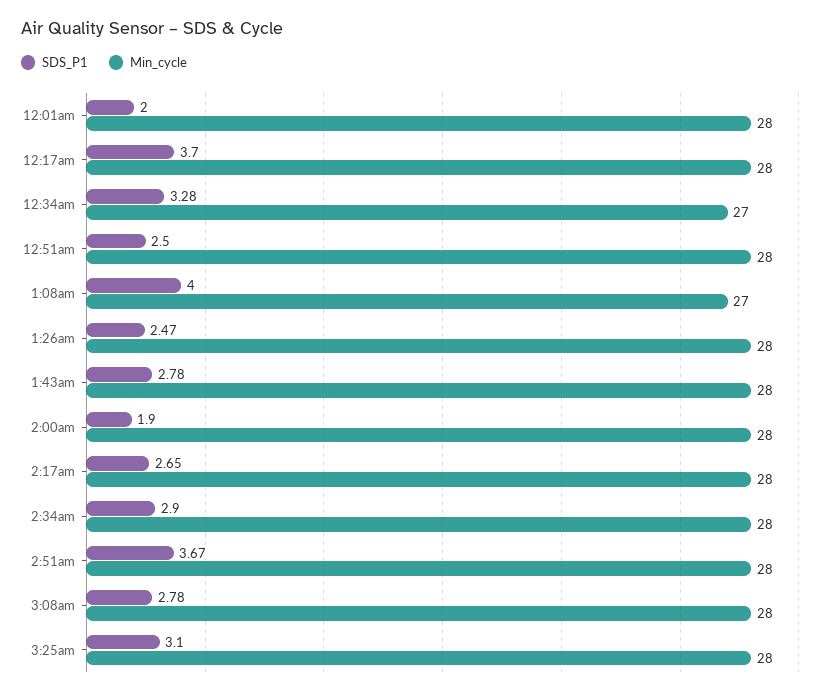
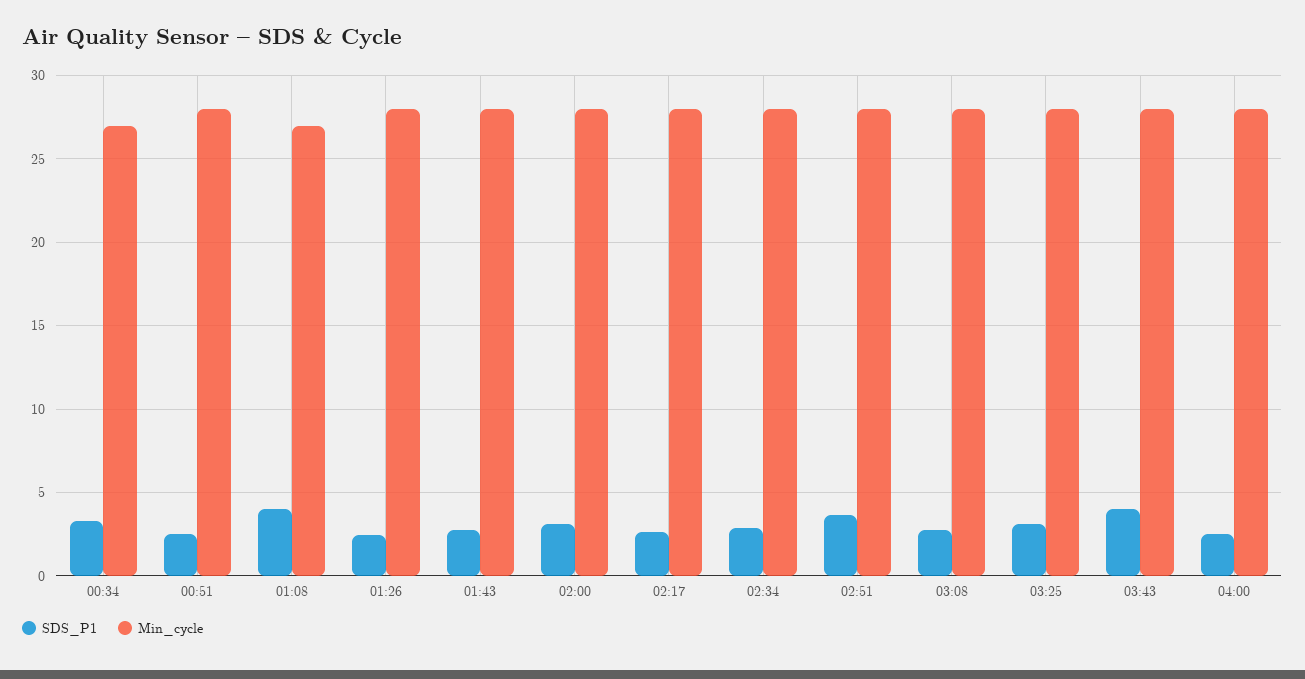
SDS_P1, 12:01am: 2 -> none
Min_cycle, 12:01am: 28 -> none
SDS_P1, 12:17am: 3.7 -> none
Min_cycle, 12:17am: 28 -> none
SDS_P1, 2:00am: 1.9 -> 3
SDS_P1, 03:43: none -> 4
Min_cycle, 03:43: none -> 28
SDS_P1, 04:00: none -> 2.5
Min_cycle, 04:00: none -> 28

